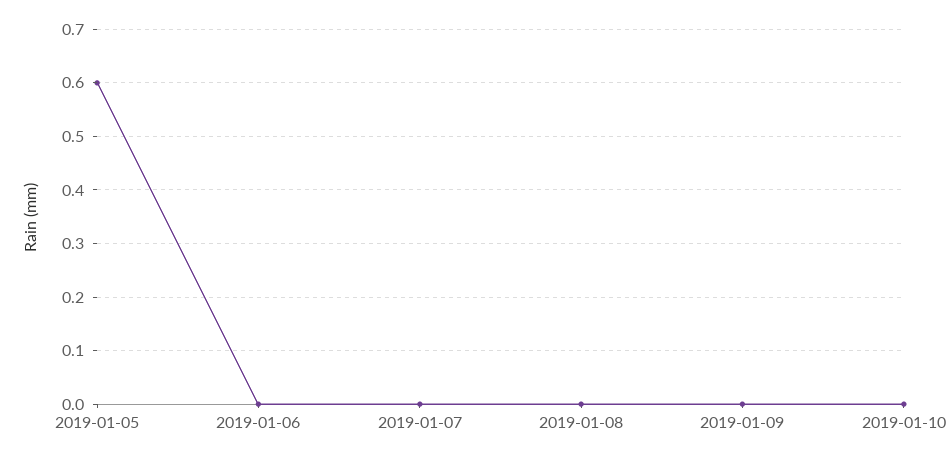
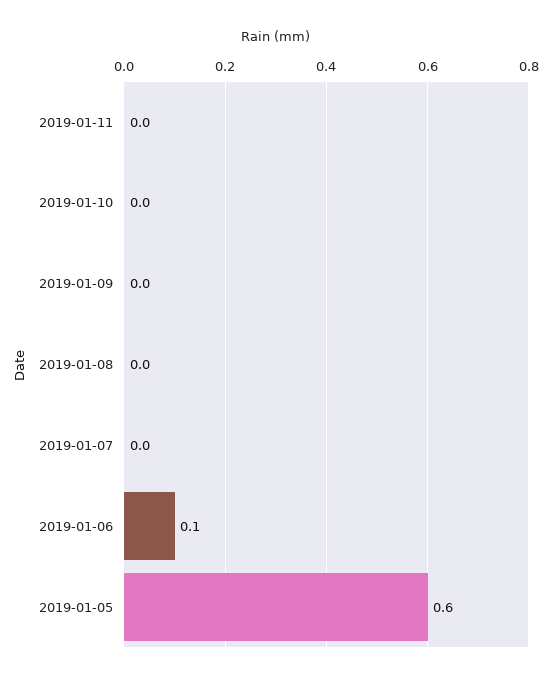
2019-01-06: 0 -> 0.1
2019-01-11: none -> 0

